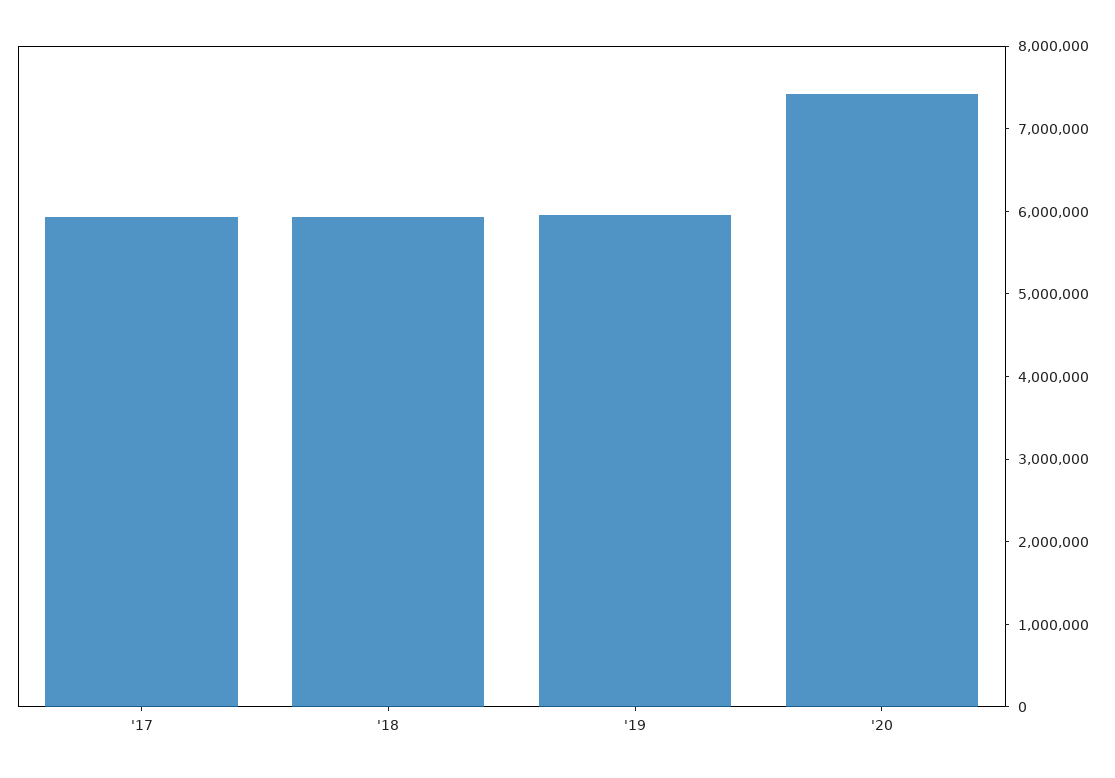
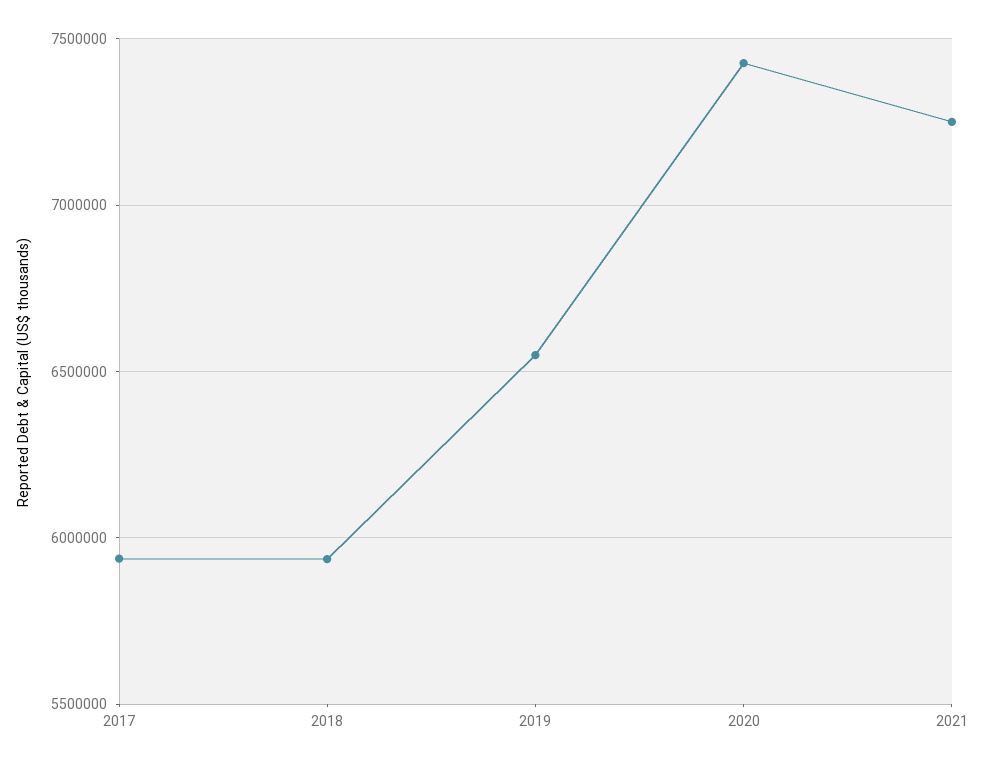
'19: 6000000 -> 6550000
2021: none -> 7250000

